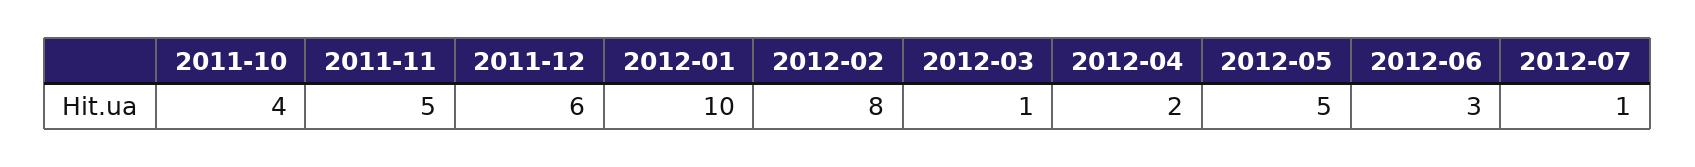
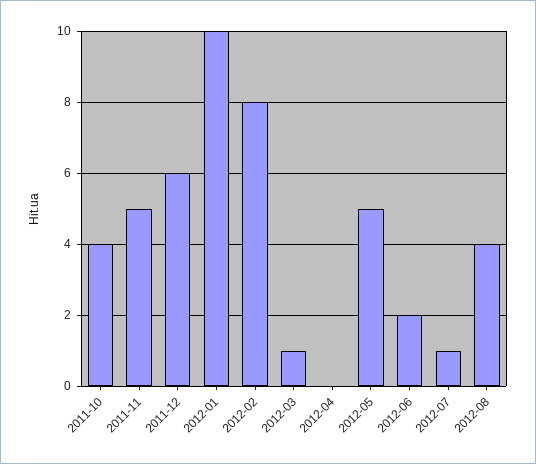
2012-04: 2 -> 0
2012-06: 3 -> 2
2012-08: none -> 4

